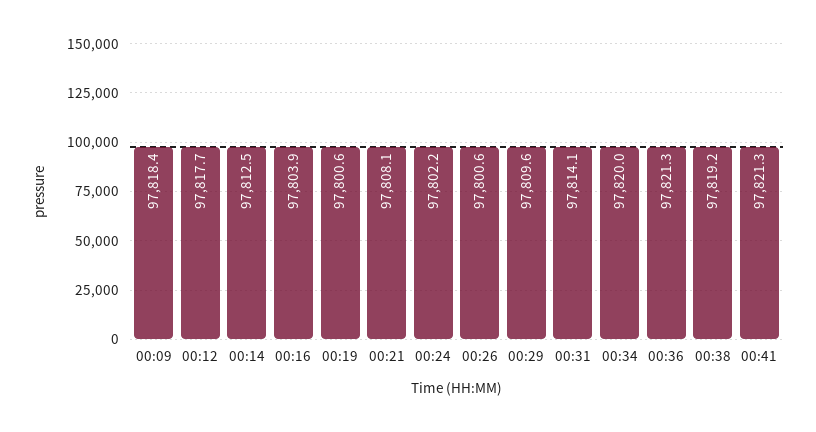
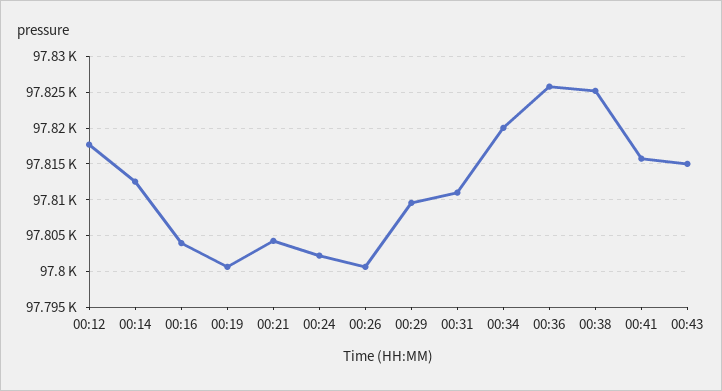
00:09: 97818.4 -> none
00:21: 97808.1 -> 97804
00:31: 97814.1 -> 97811
00:36: 97821.3 -> 97826
00:38: 97819.2 -> 97825
00:41: 97821.3 -> 97816
00:43: none -> 97815

